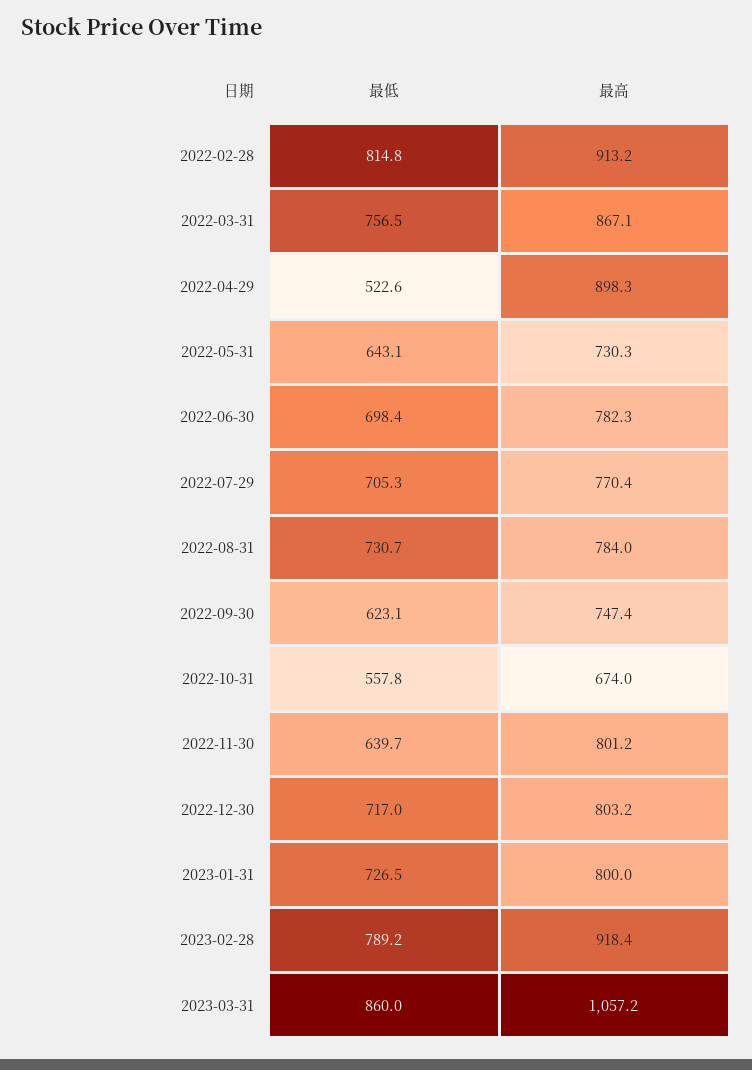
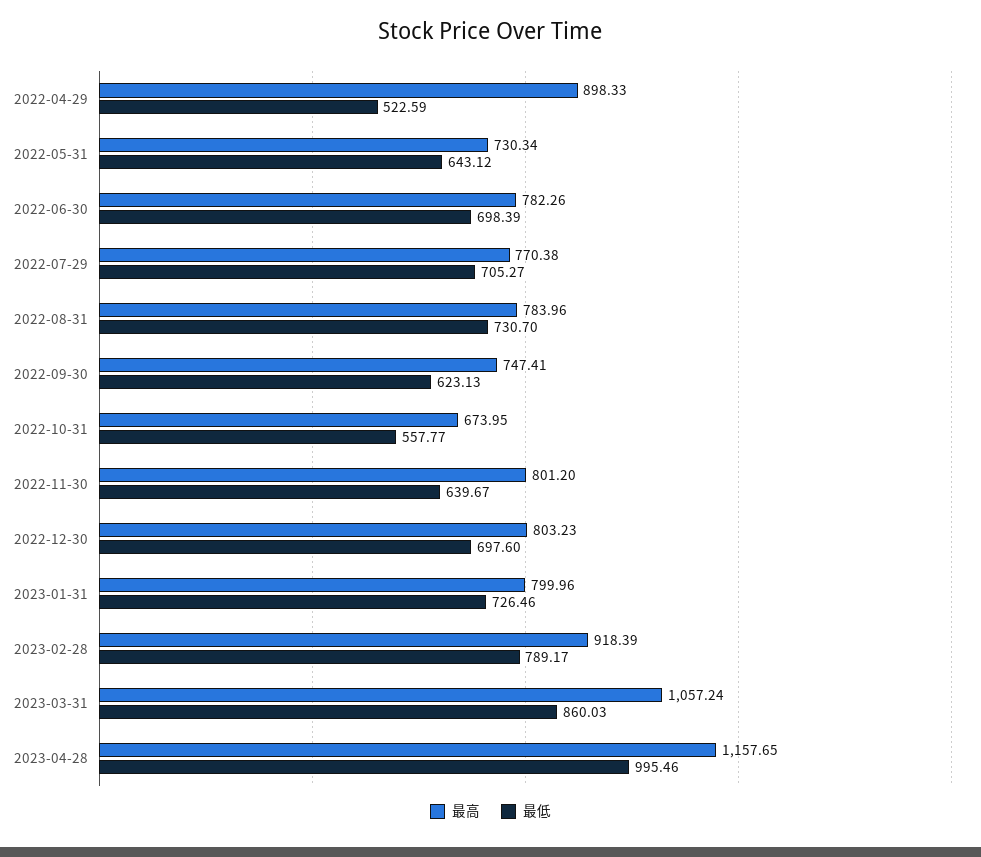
最低, 2022-02-28: 814.8 -> none
最高, 2022-02-28: 913.2 -> none
最低, 2022-03-31: 756.5 -> none
最高, 2022-03-31: 867.1 -> none
最低, 2022-12-30: 717 -> 697.6
最高, 2023-04-28: none -> 1157.65
最低, 2023-04-28: none -> 995.46

